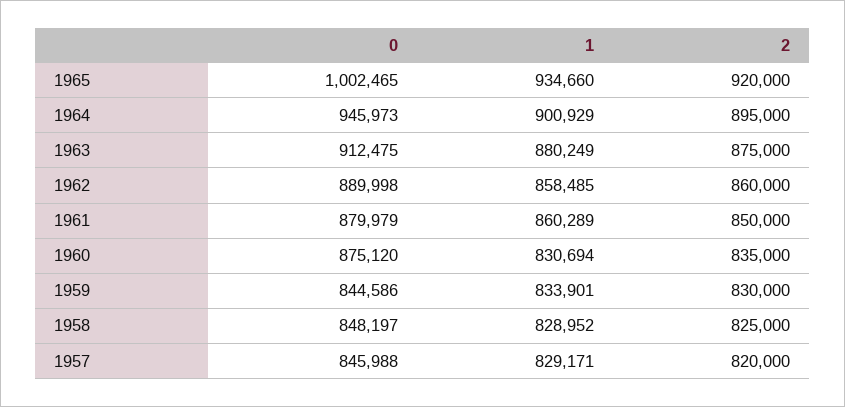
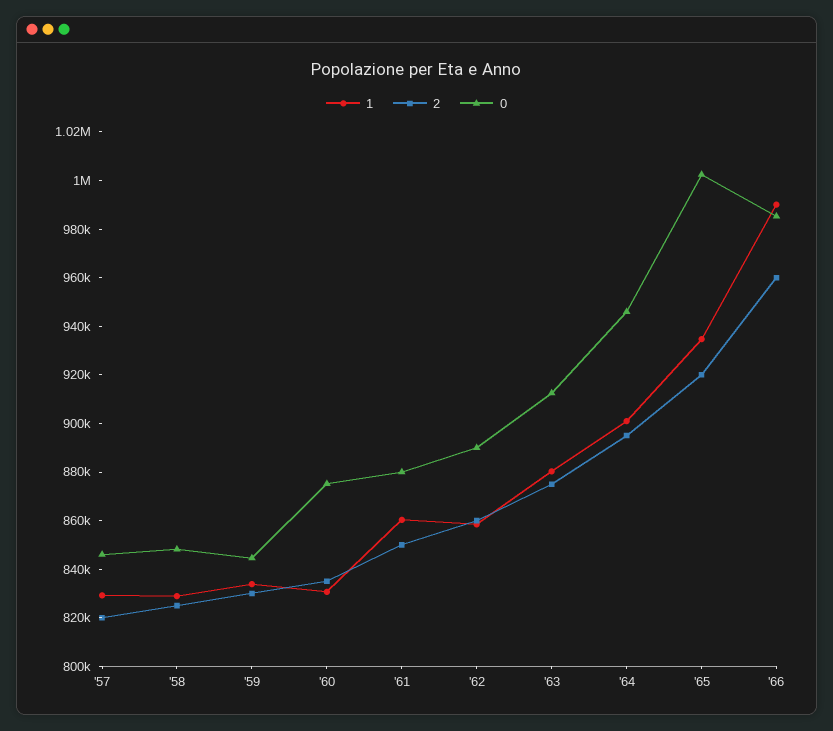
1, '66: none -> 990000
2, '66: none -> 960000
0, '66: none -> 985000

